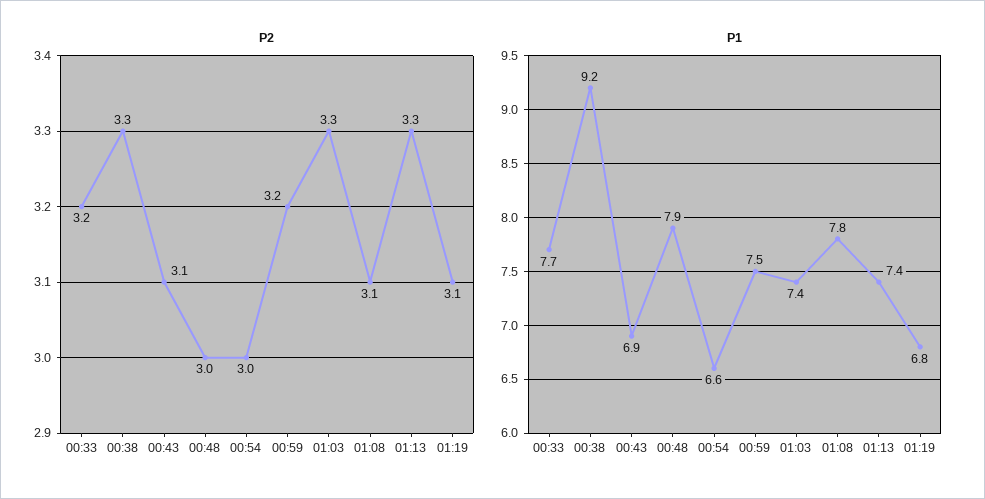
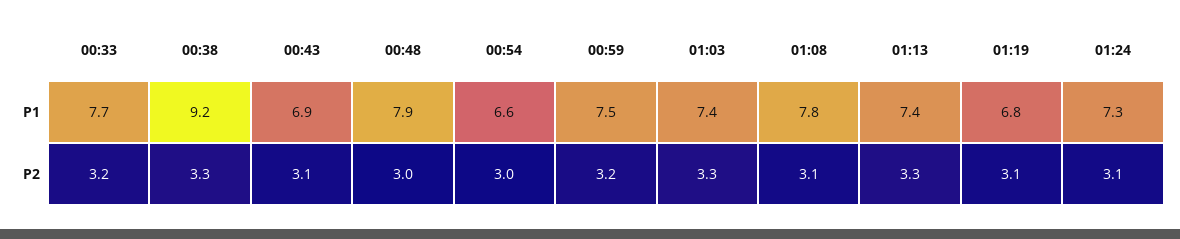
P1, 01:24: none -> 7.3
P2, 01:24: none -> 3.1

